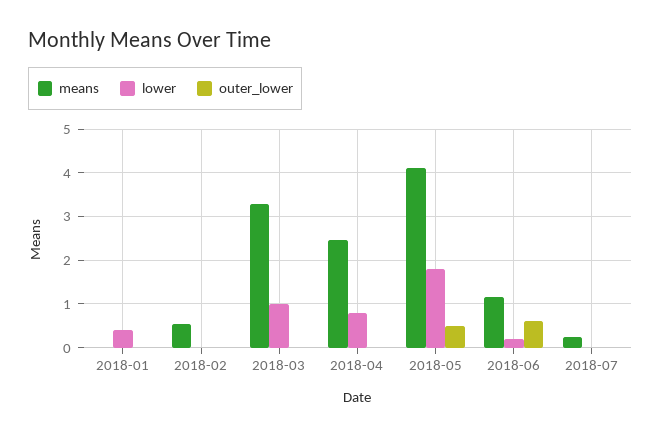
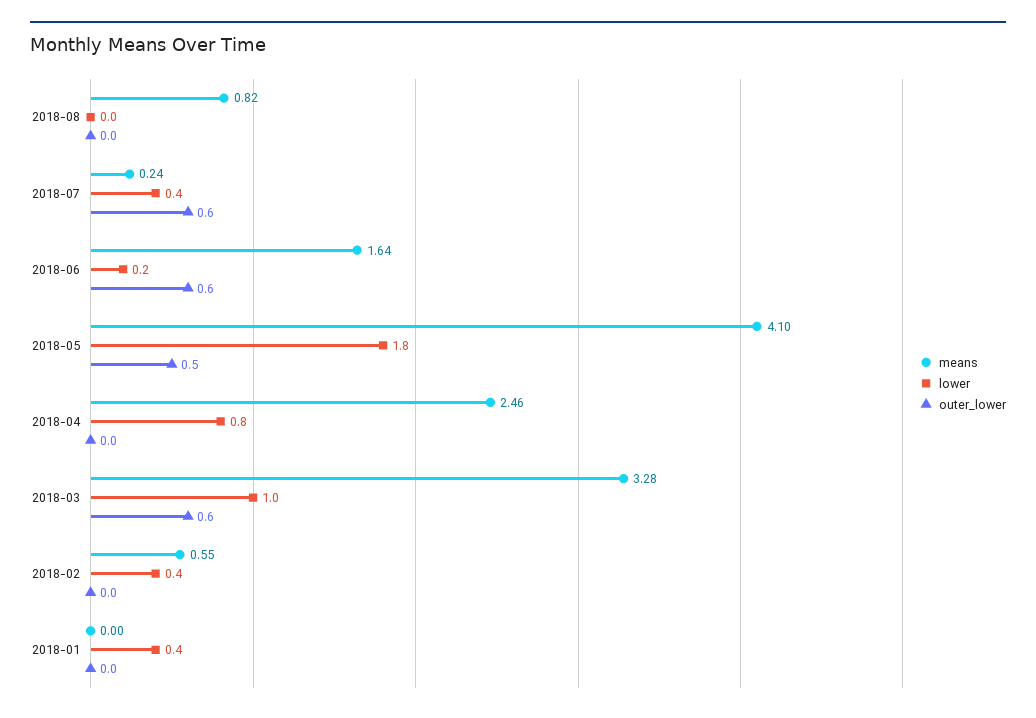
lower, 2018-02: 0 -> 0.4
outer_lower, 2018-03: 0 -> 0.6
means, 2018-06: 1.2 -> 1.64
lower, 2018-07: 0 -> 0.4
outer_lower, 2018-07: 0 -> 0.6
means, 2018-08: none -> 0.82
lower, 2018-08: none -> 0
outer_lower, 2018-08: none -> 0

